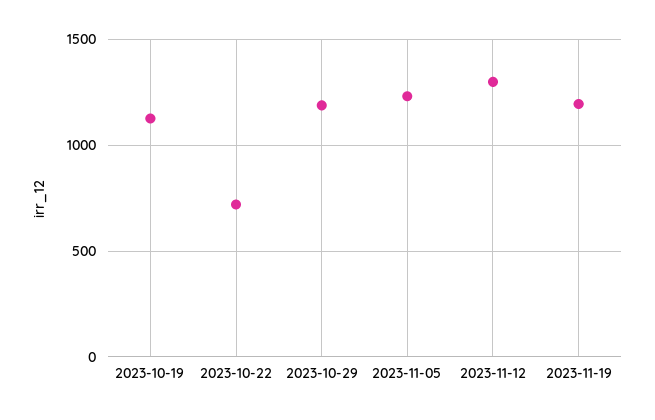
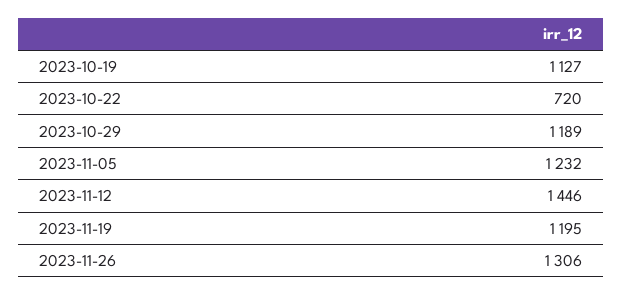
2023-11-12: 1300 -> 1446
2023-11-26: none -> 1306

